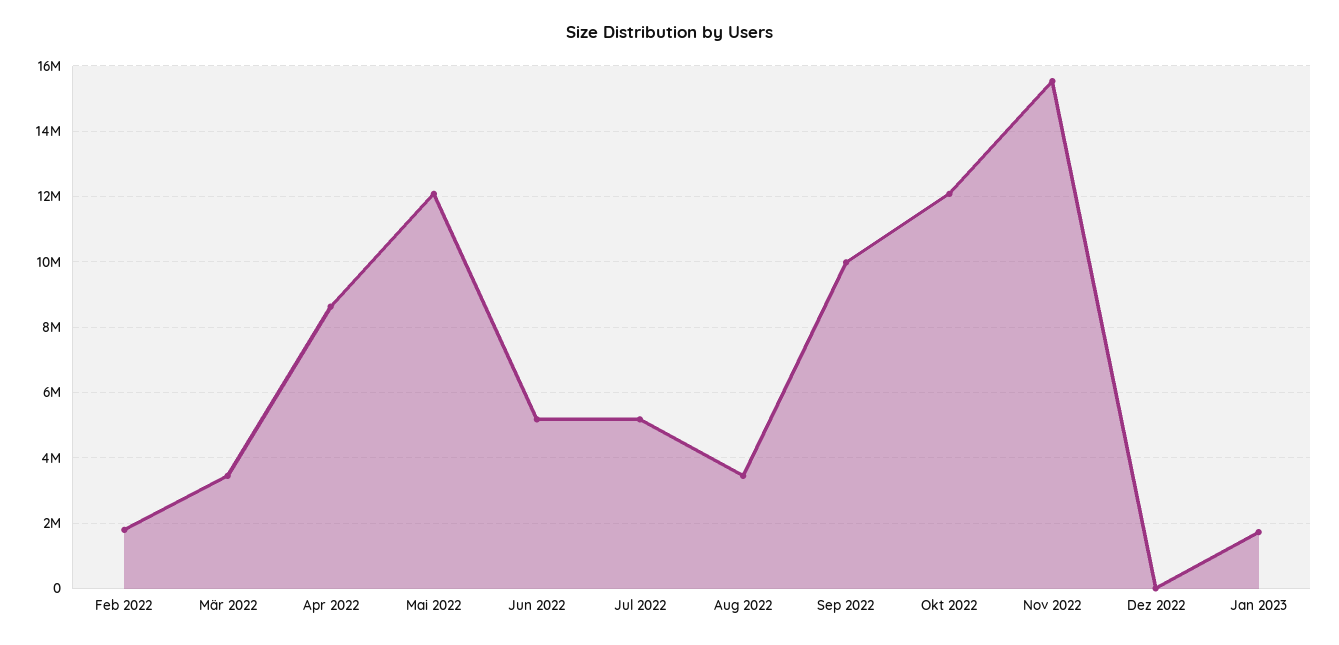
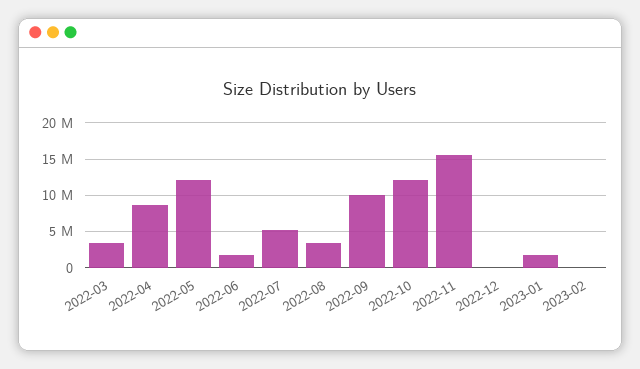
Feb 2022: 1800000 -> none
Jun 2022: 5200000 -> 2000000
2023-02: none -> 0

